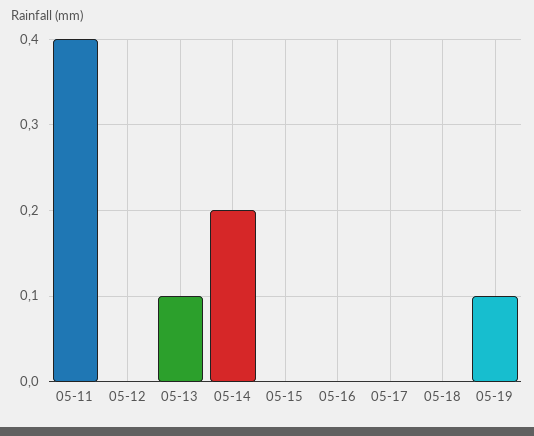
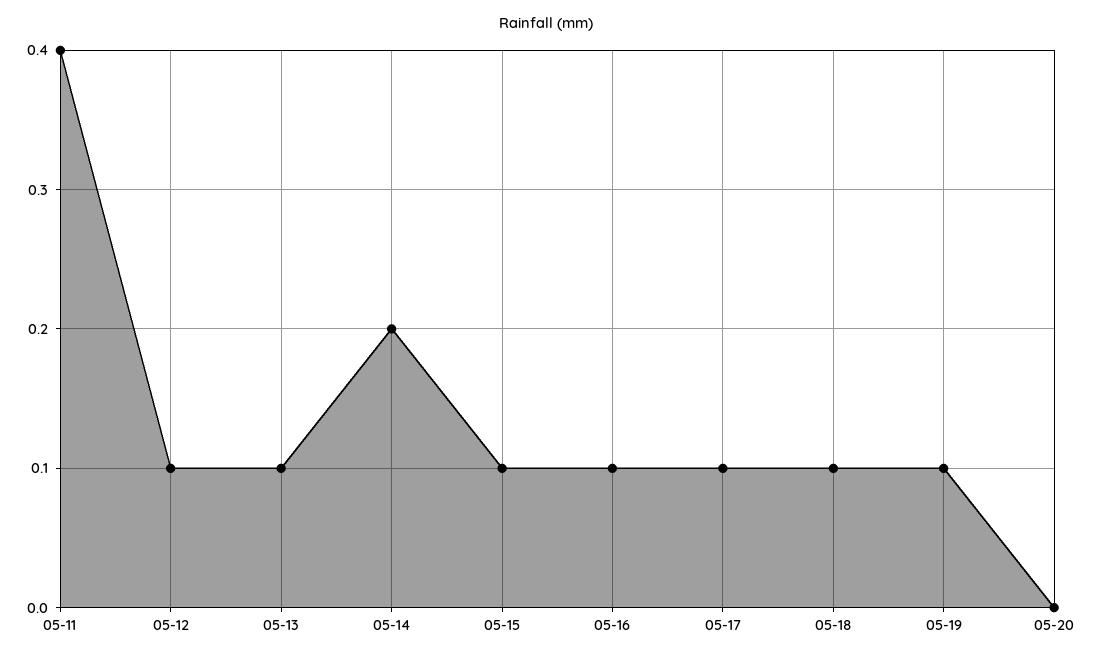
05-12: 0 -> 0.1
05-15: 0 -> 0.1
05-16: 0 -> 0.1
05-17: 0 -> 0.1
05-18: 0 -> 0.1
05-20: none -> 0

